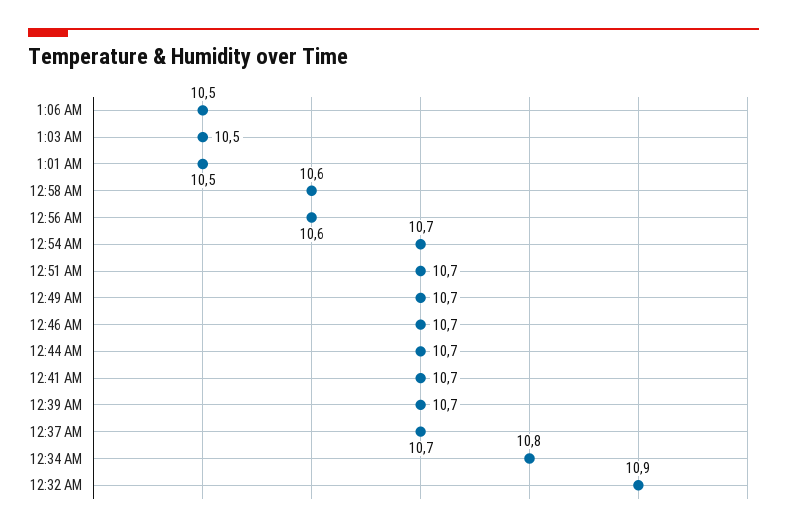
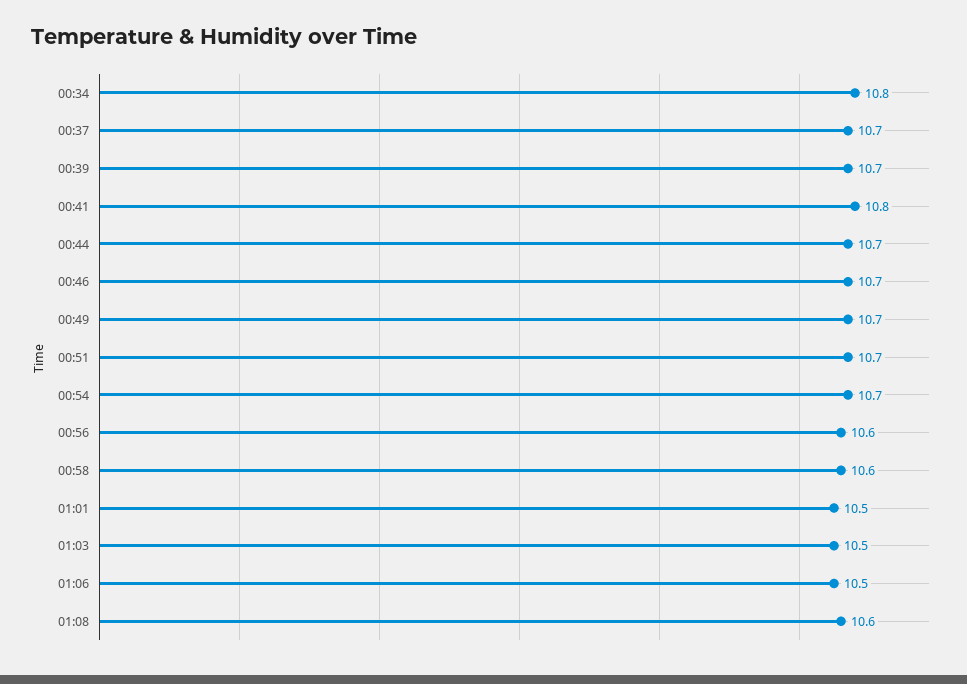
12:41 AM: 10.7 -> 10.8
12:32 AM: 10.9 -> none
01:08: none -> 10.6

